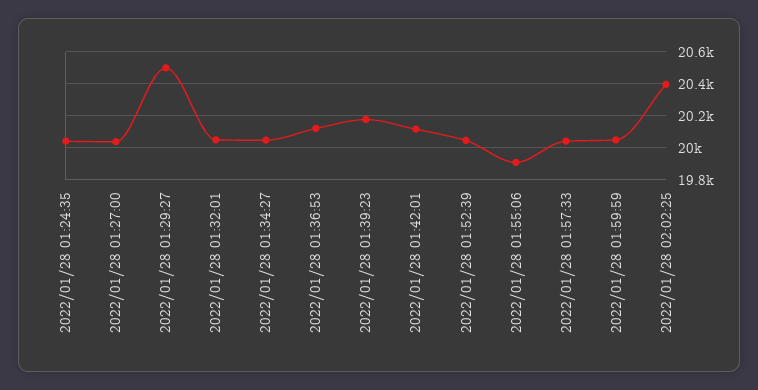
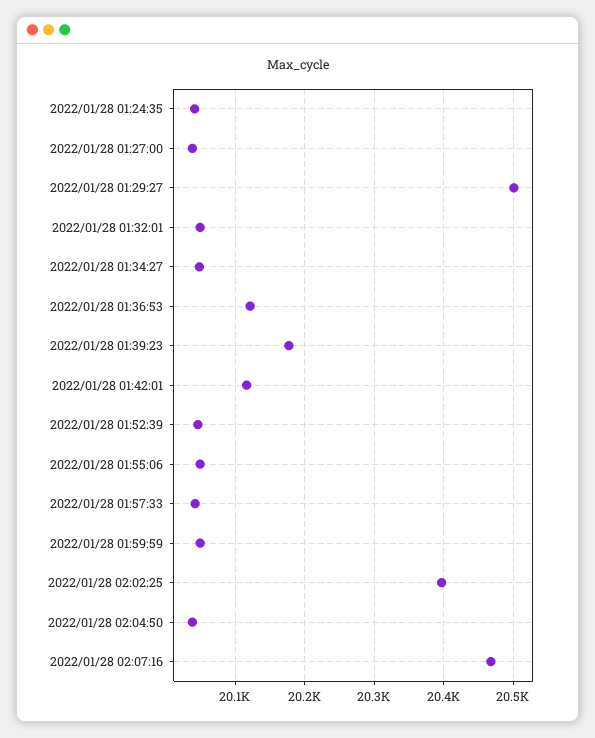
2022/01/28 01:55:06: 19900 -> 20050
2022/01/28 02:04:50: none -> 20040
2022/01/28 02:07:16: none -> 20470

